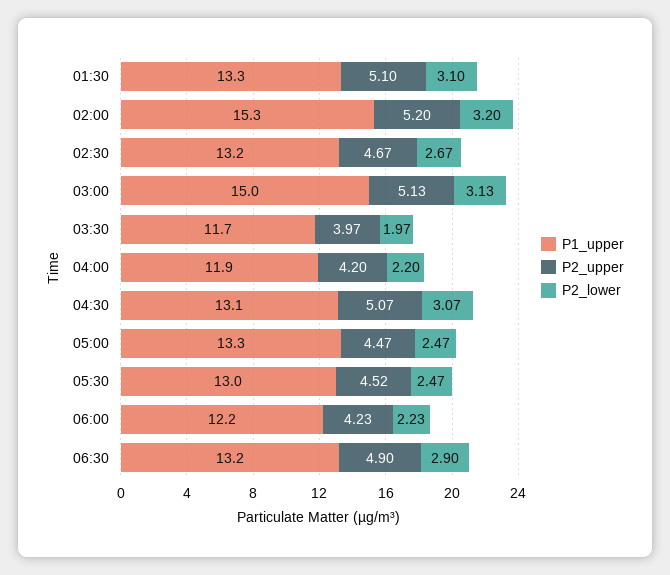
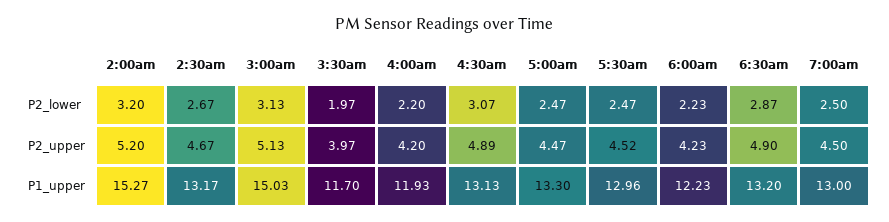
P1_upper, 01:30: 13.3 -> none
P2_upper, 01:30: 5.1 -> none
P2_lower, 01:30: 3.1 -> none
P2_upper, 04:30: 5.07 -> 4.89
P2_lower, 06:30: 2.9 -> 2.87
P2_lower, 7:00am: none -> 2.5
P2_upper, 7:00am: none -> 4.5
P1_upper, 7:00am: none -> 13

